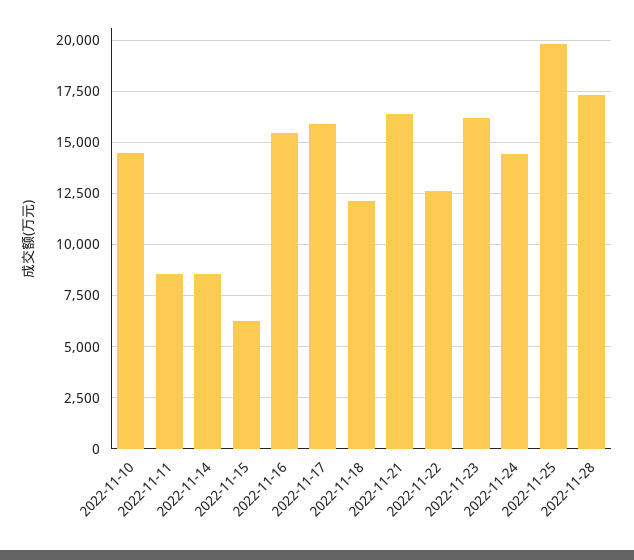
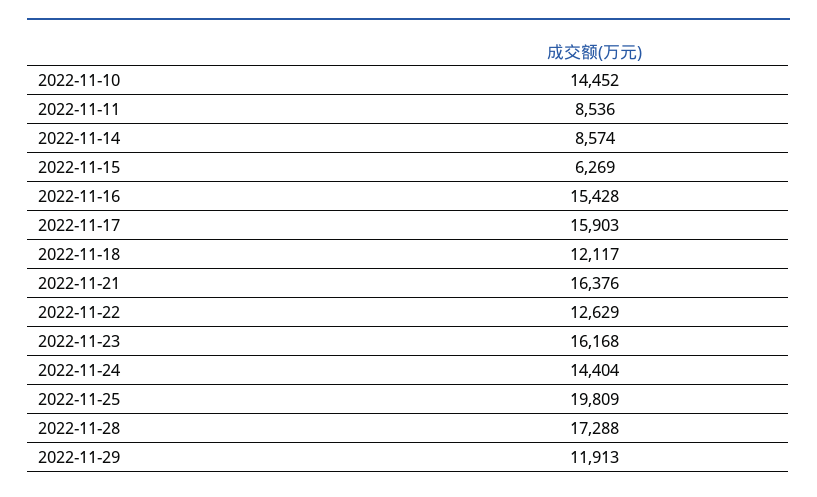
2022-11-29: none -> 11913

